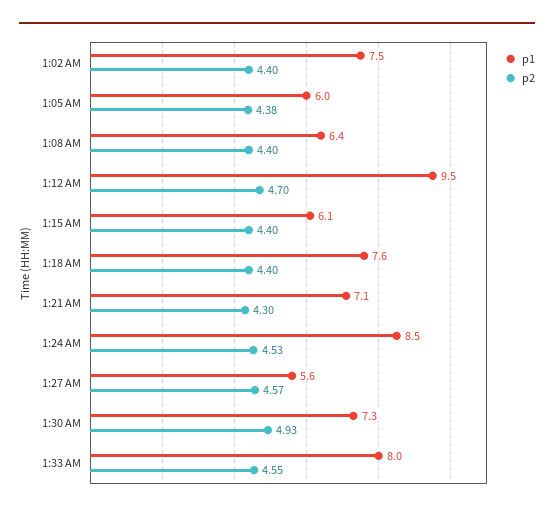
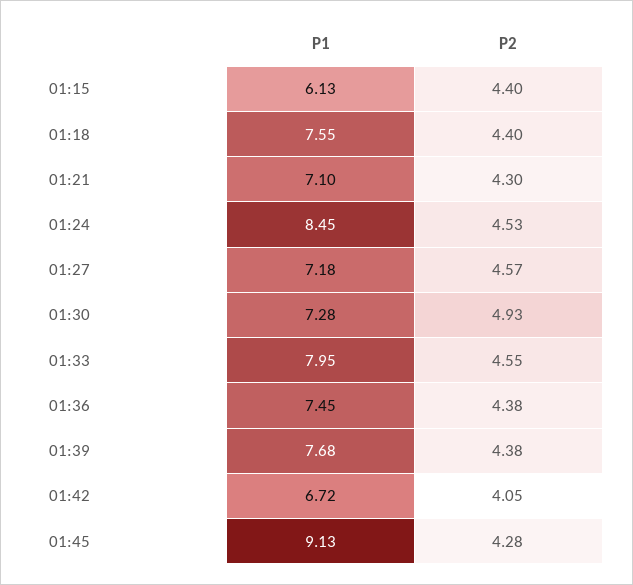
p1, 1:02 AM: 7.5 -> none
p2, 1:02 AM: 4.4 -> none
p1, 1:05 AM: 6 -> none
p2, 1:05 AM: 4.38 -> none
p1, 1:08 AM: 6.4 -> none
p2, 1:08 AM: 4.4 -> none
p1, 1:12 AM: 9.5 -> none
p2, 1:12 AM: 4.7 -> none
p1, 1:27 AM: 5.6 -> 7.18
p1, 01:36: none -> 7.45
p2, 01:36: none -> 4.38
p1, 01:39: none -> 7.68
p2, 01:39: none -> 4.38
p1, 01:42: none -> 6.72
p2, 01:42: none -> 4.05
p1, 01:45: none -> 9.13
p2, 01:45: none -> 4.28

